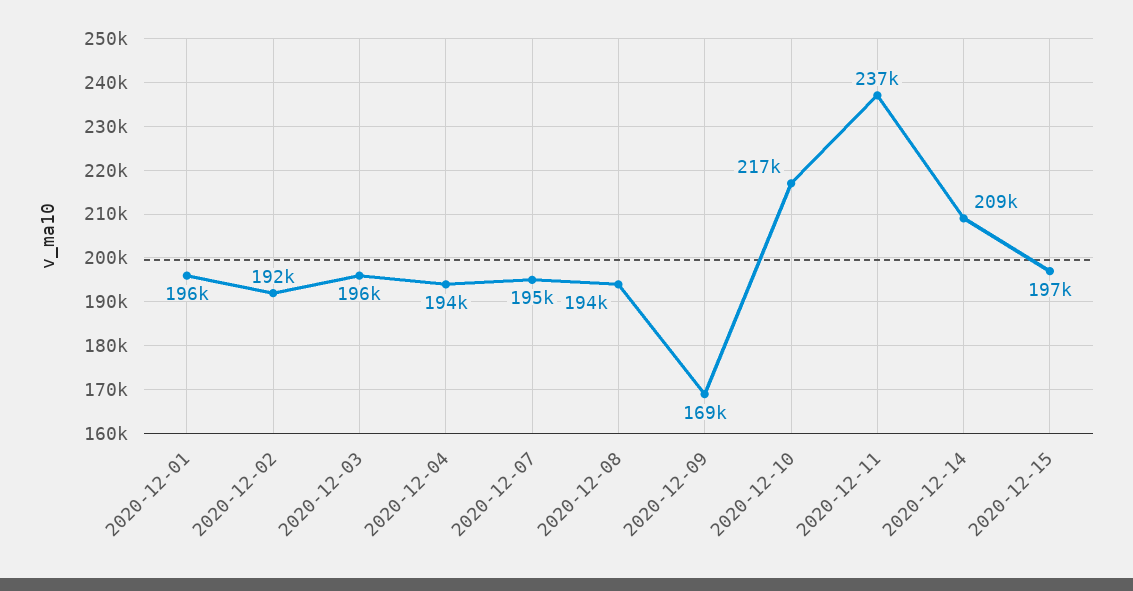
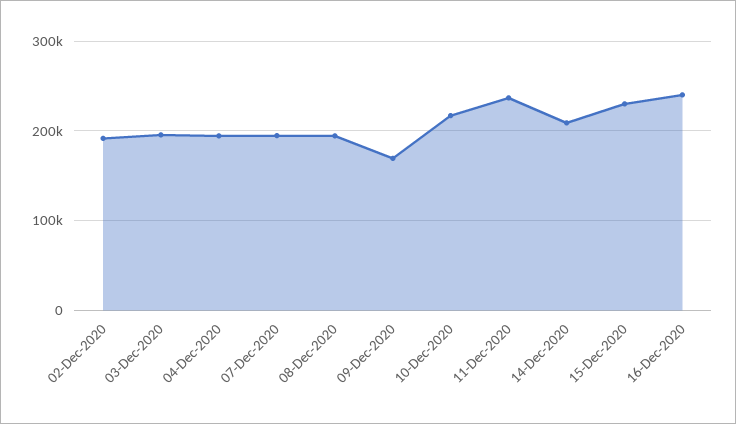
2020-12-01: 196000 -> none
2020-12-15: 197000 -> 230000
16-Dec-2020: none -> 240000

